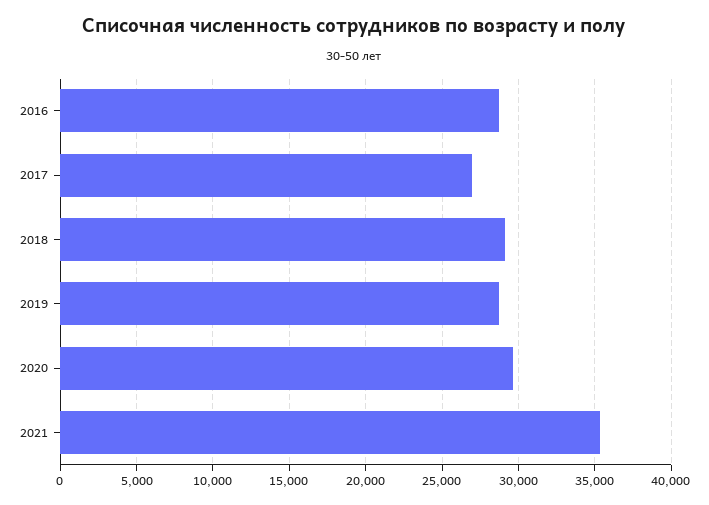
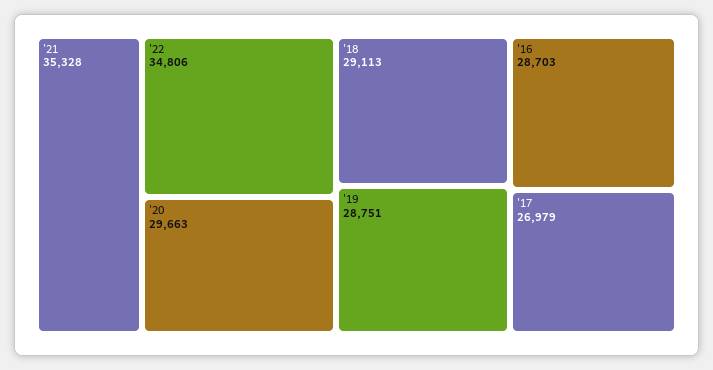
'22: none -> 34806

